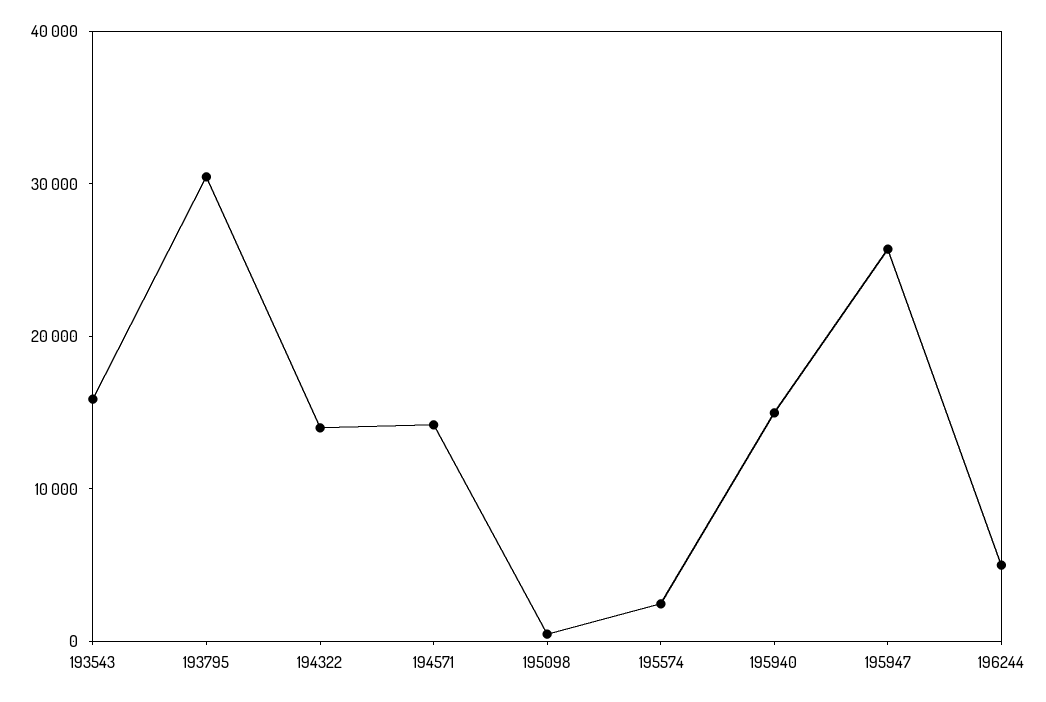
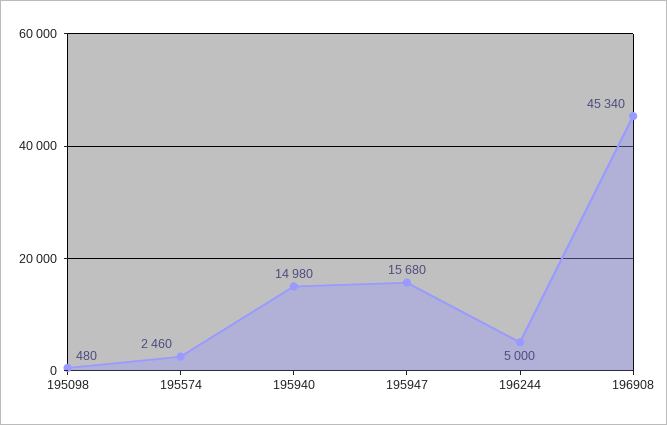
193543: 16000 -> none
193795: 30000 -> none
194322: 14000 -> none
194571: 14000 -> none
195947: 26000 -> 15680
196908: none -> 45340

